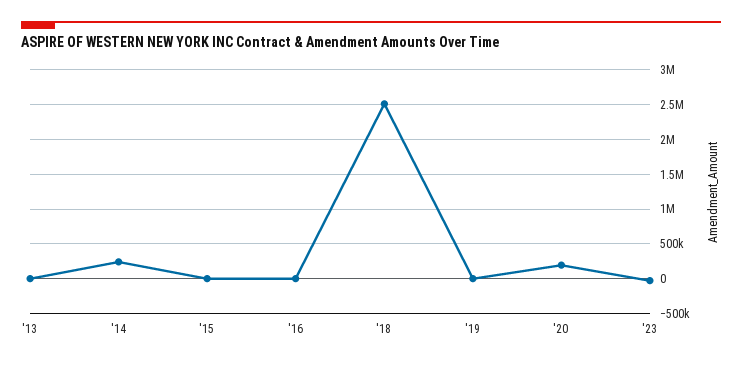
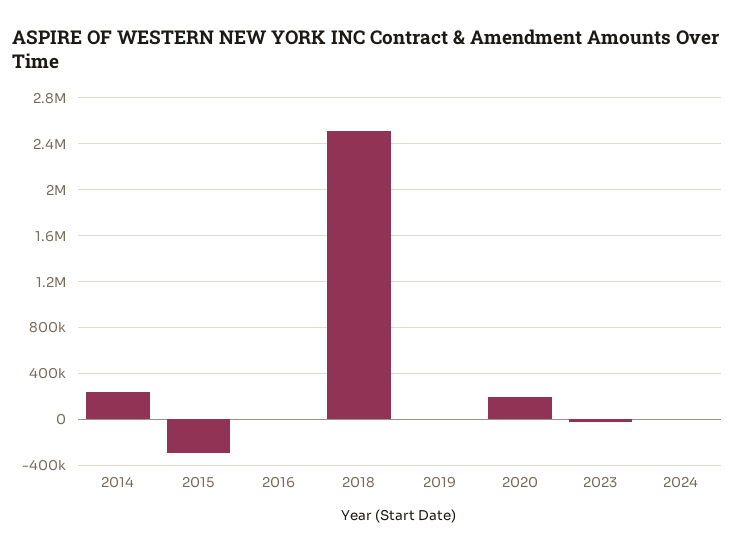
'13: 0 -> none
'15: 0 -> -300000
2024: none -> 0

